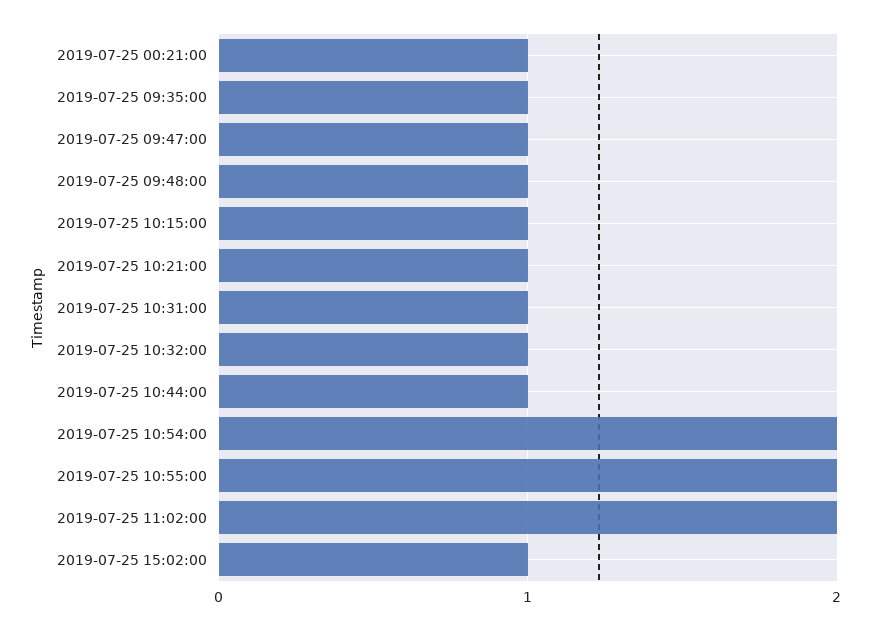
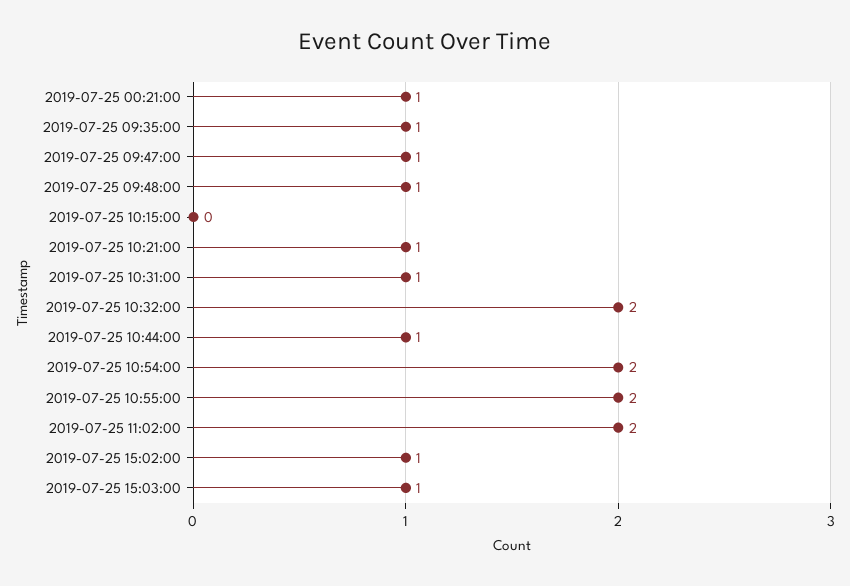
2019-07-25 10:15:00: 1 -> 0
2019-07-25 10:32:00: 1 -> 2
2019-07-25 15:03:00: none -> 1

